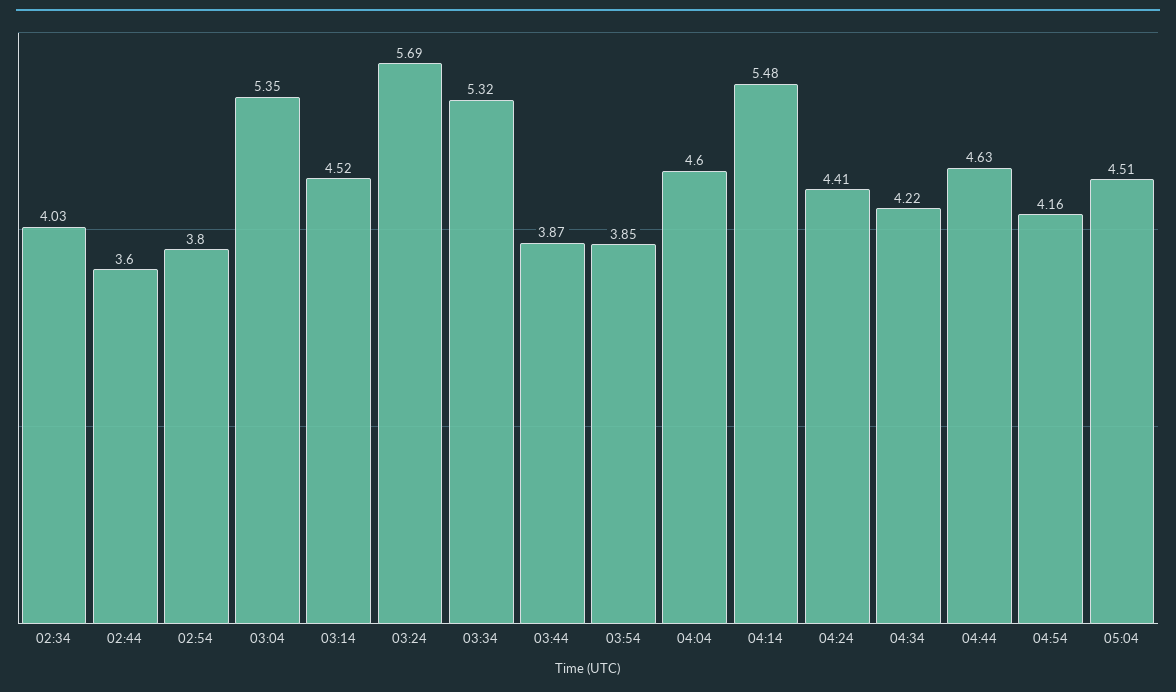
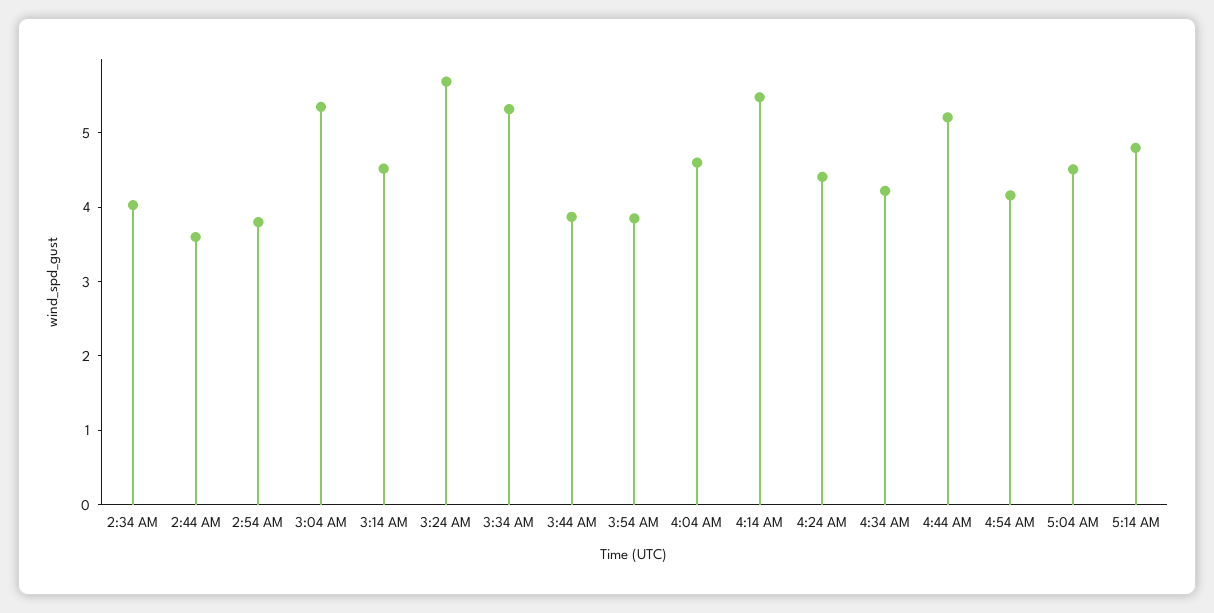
04:44: 4.63 -> 5.2
5:14 AM: none -> 4.8

